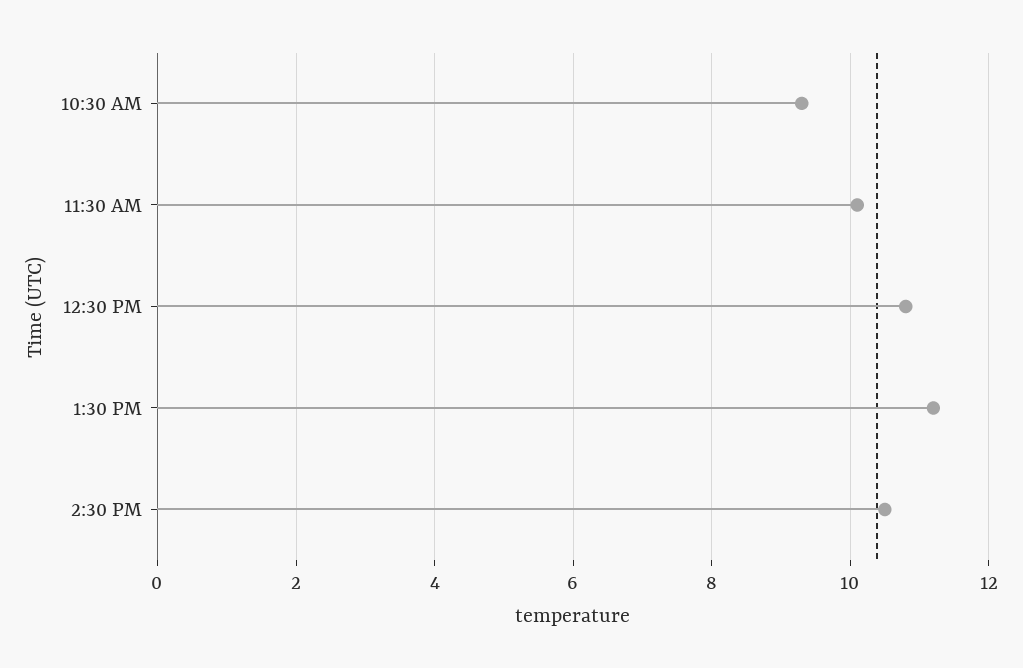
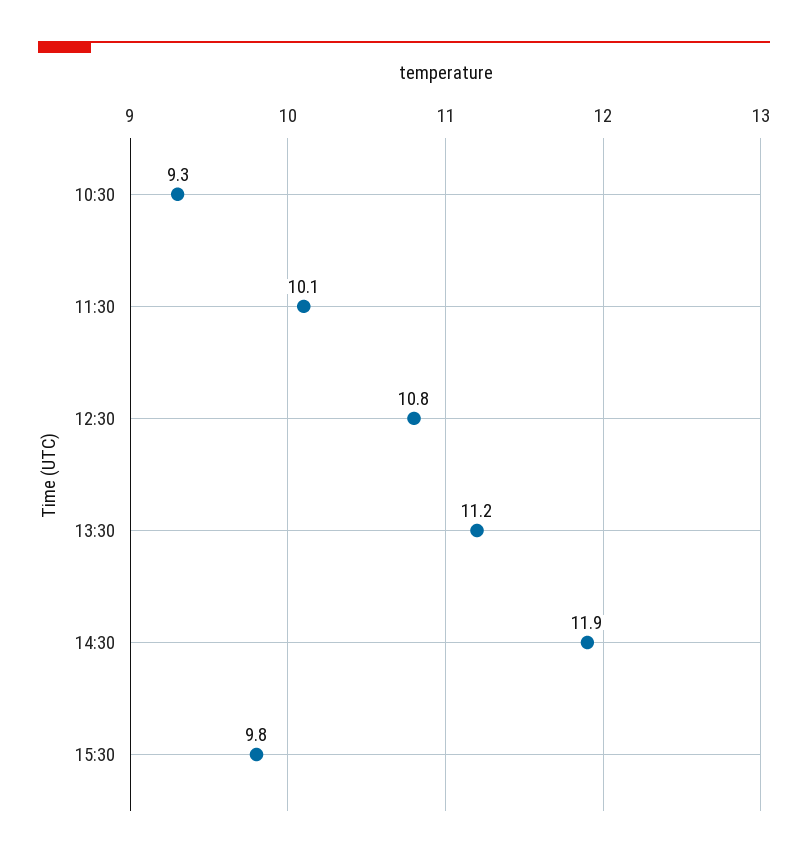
2:30 PM: 10.5 -> 11.9
15:30: none -> 9.8

